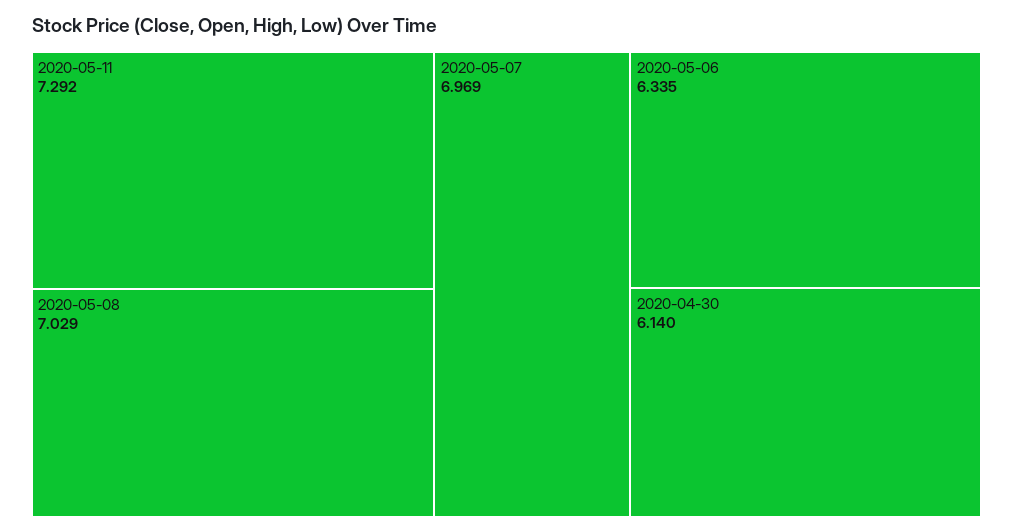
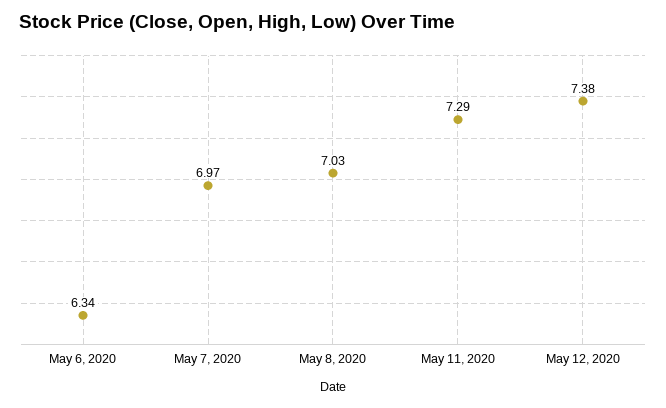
2020-04-30: 6.14 -> none
May 12, 2020: none -> 7.38

